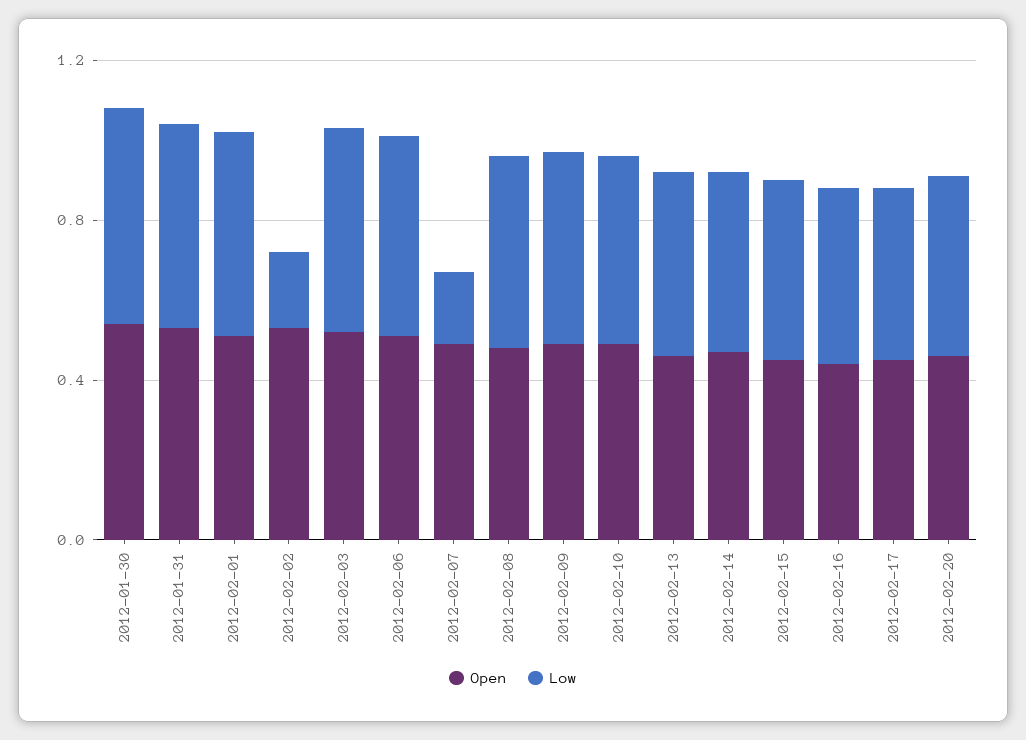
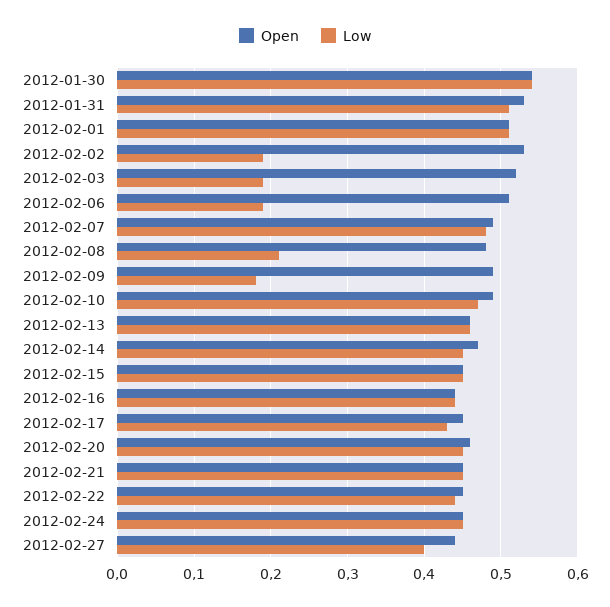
Low, 2012-02-03: 0.5 -> 0.19
Low, 2012-02-06: 0.5 -> 0.19
Low, 2012-02-07: 0.2 -> 0.48
Low, 2012-02-08: 0.5 -> 0.21
Low, 2012-02-09: 0.5 -> 0.18
Open, 2012-02-21: none -> 0.45
Low, 2012-02-21: none -> 0.45
Open, 2012-02-22: none -> 0.45
Low, 2012-02-22: none -> 0.44
Open, 2012-02-24: none -> 0.45
Low, 2012-02-24: none -> 0.45
Open, 2012-02-27: none -> 0.44
Low, 2012-02-27: none -> 0.4

